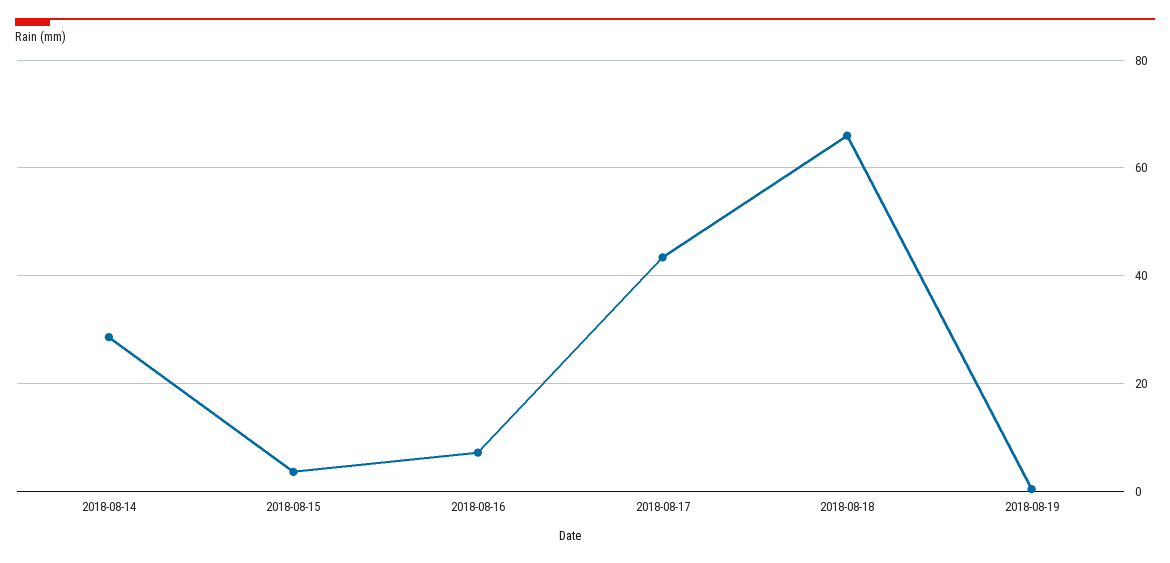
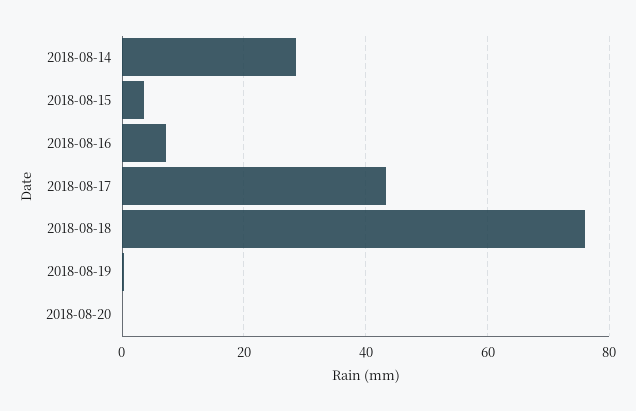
2018-08-18: 66 -> 76
2018-08-20: none -> 0

